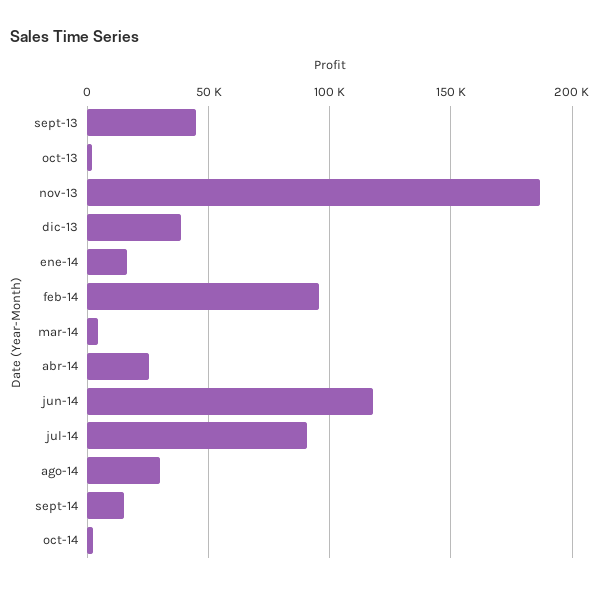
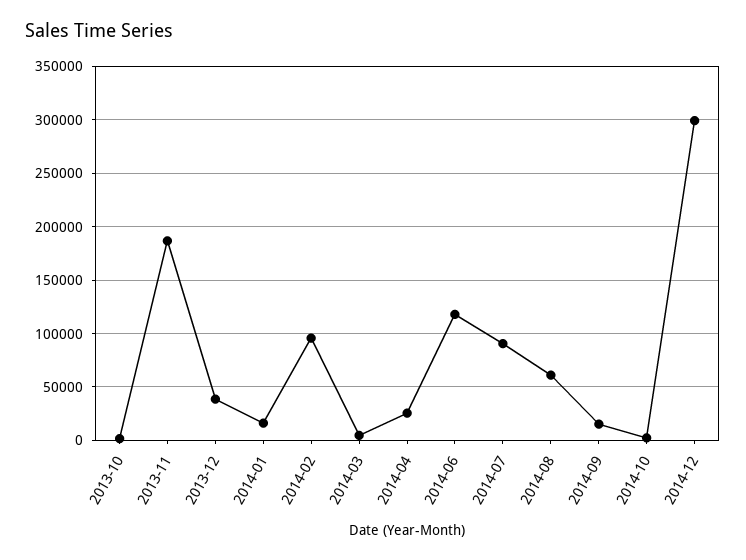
sept-13: 45000 -> none
ago-14: 30000 -> 60000
2014-12: none -> 300000

